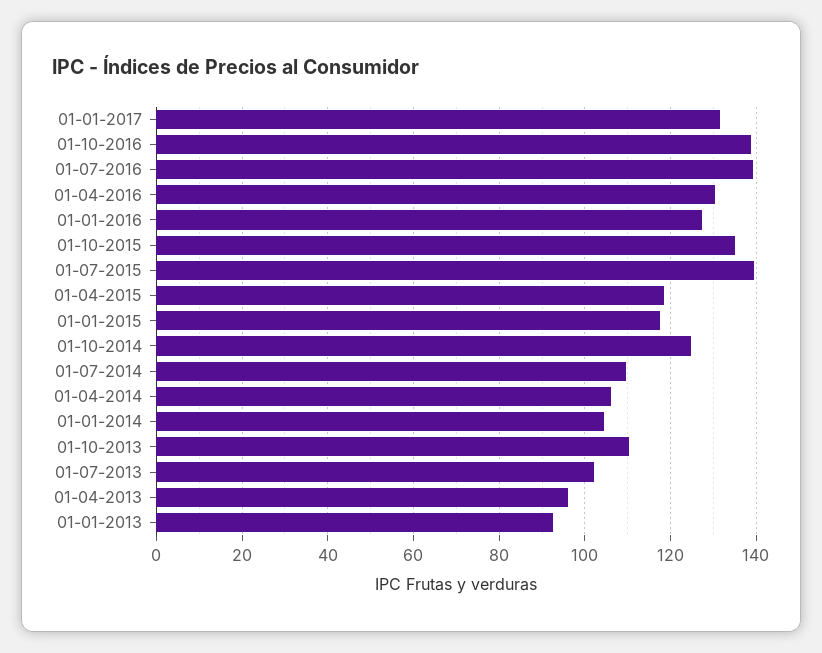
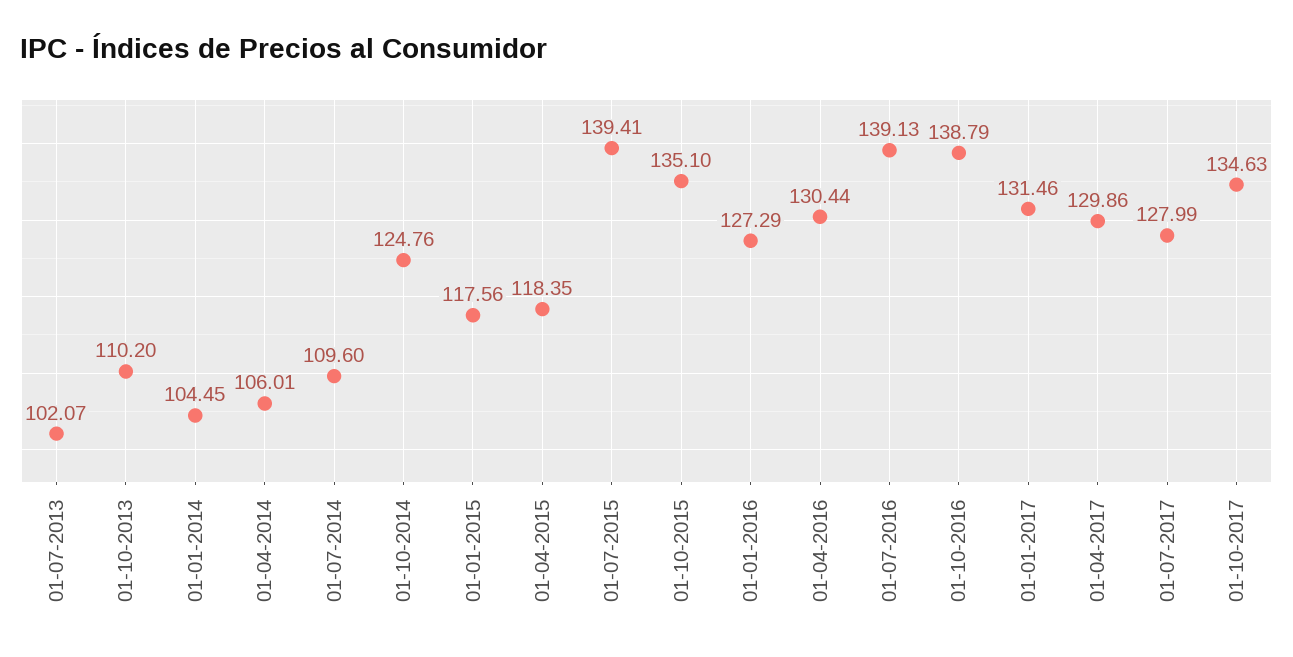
01-04-2013: 96 -> none
01-01-2013: 92 -> none
01-04-2017: none -> 129.86
01-07-2017: none -> 127.99
01-10-2017: none -> 134.63

